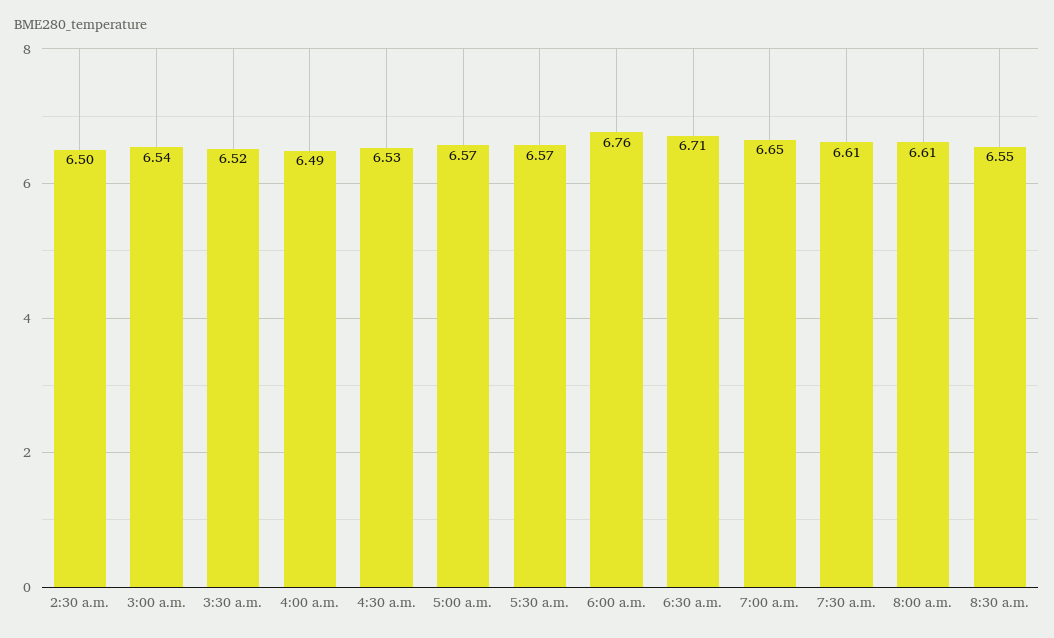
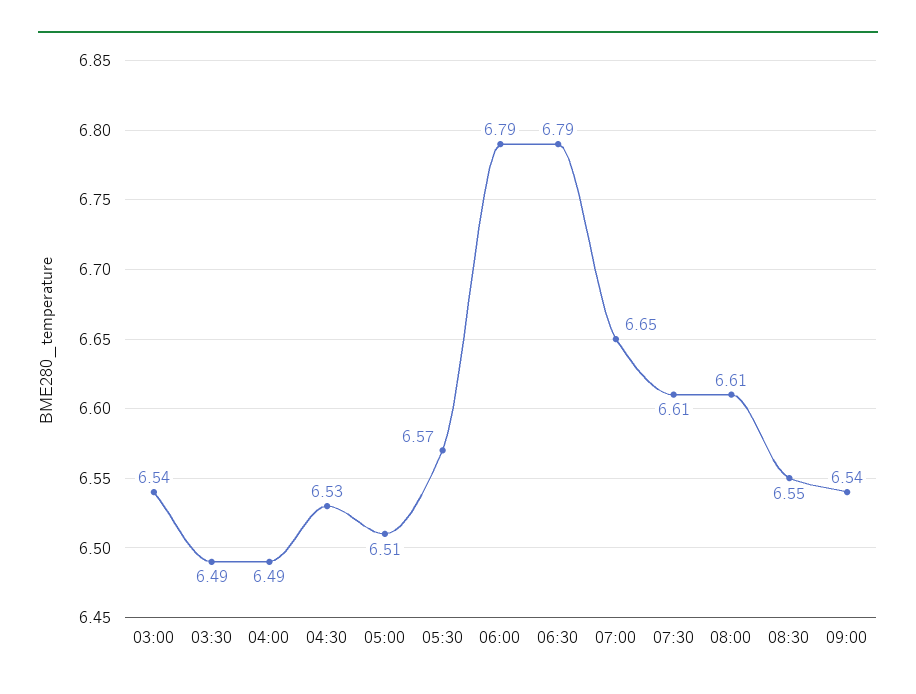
2:30 a.m.: 6.5 -> none
3:30 a.m.: 6.52 -> 6.49
5:00 a.m.: 6.57 -> 6.51
6:00 a.m.: 6.76 -> 6.79
6:30 a.m.: 6.71 -> 6.79
09:00: none -> 6.54

